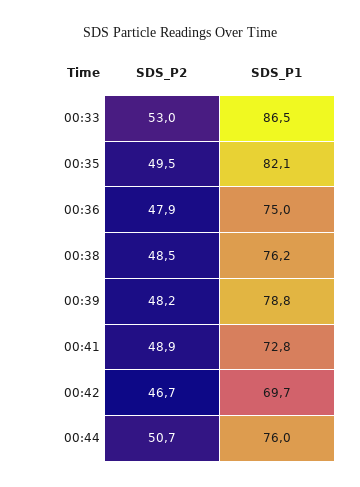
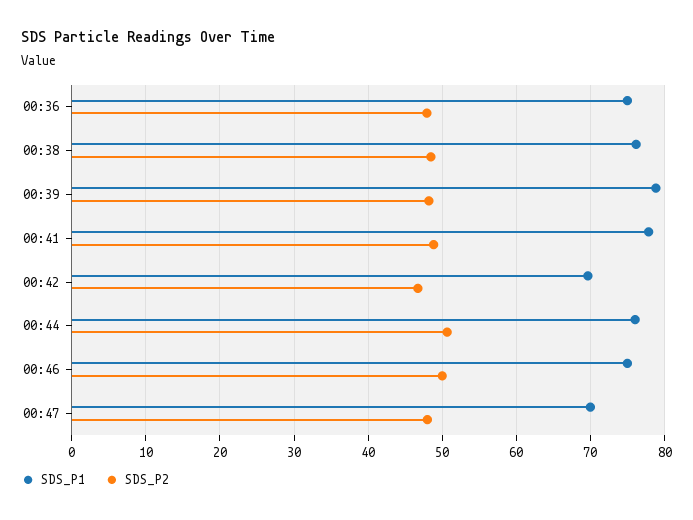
SDS_P2, 00:33: 53 -> none
SDS_P1, 00:33: 86.5 -> none
SDS_P2, 00:35: 49.5 -> none
SDS_P1, 00:35: 82.1 -> none
SDS_P1, 00:41: 72.8 -> 78
SDS_P1, 00:46: none -> 75
SDS_P2, 00:46: none -> 50
SDS_P1, 00:47: none -> 70
SDS_P2, 00:47: none -> 48

